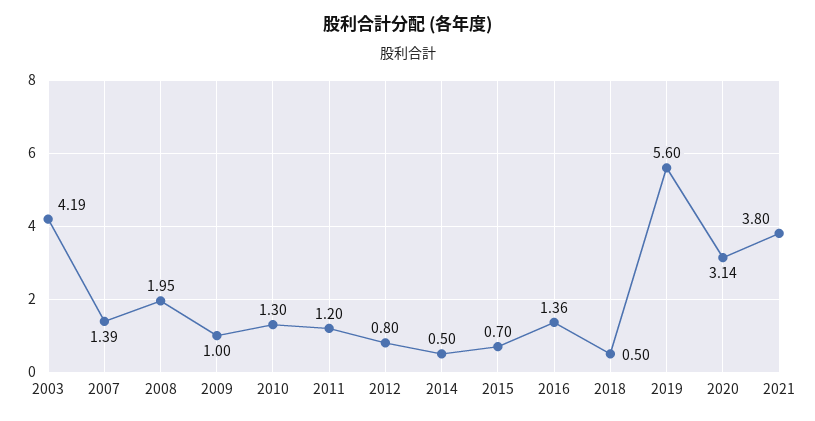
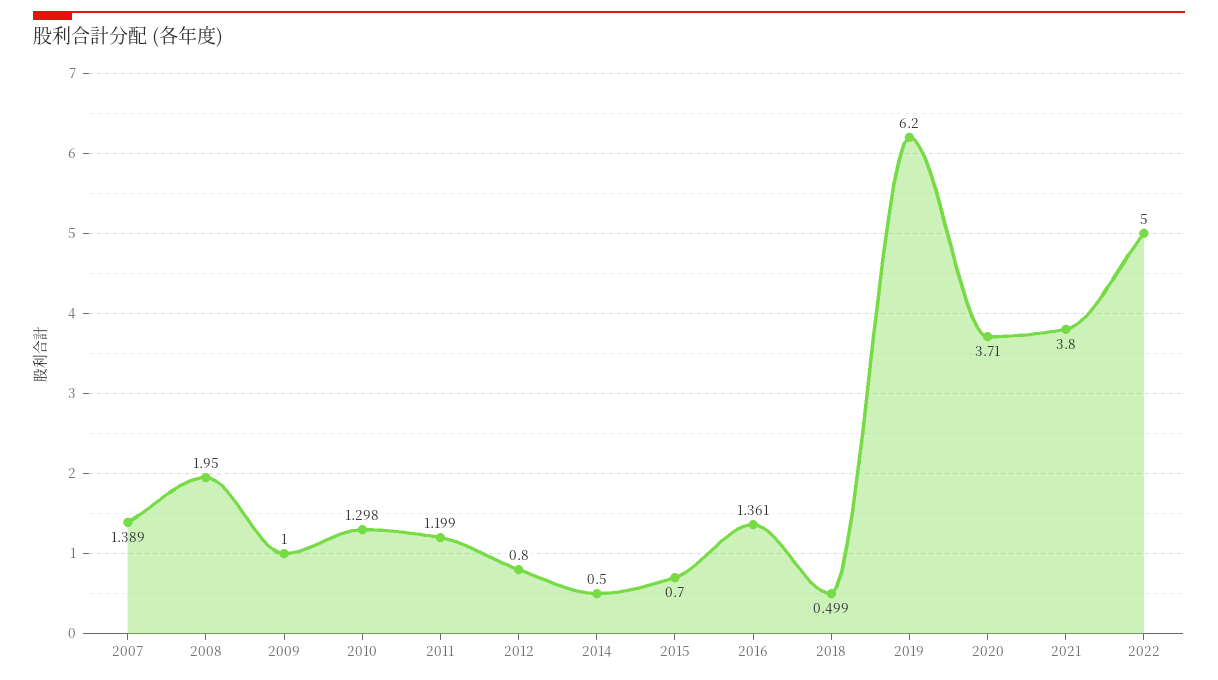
2003: 4.19 -> none
2019: 5.6 -> 6.2
2020: 3.14 -> 3.71
2022: none -> 5

